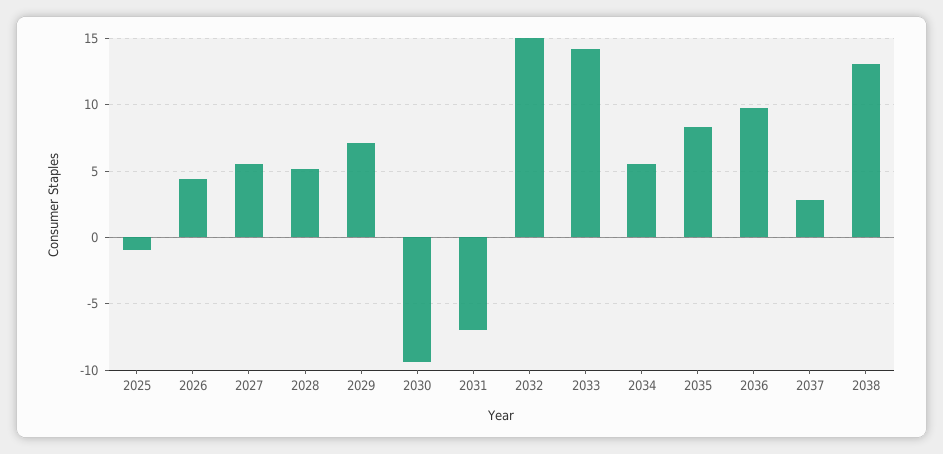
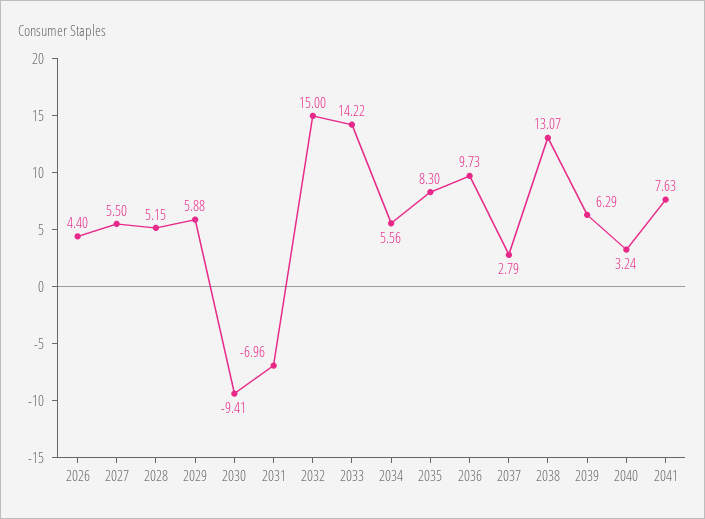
2025: -1 -> none
2029: 7 -> 5.88
2039: none -> 6.29
2040: none -> 3.24
2041: none -> 7.63

